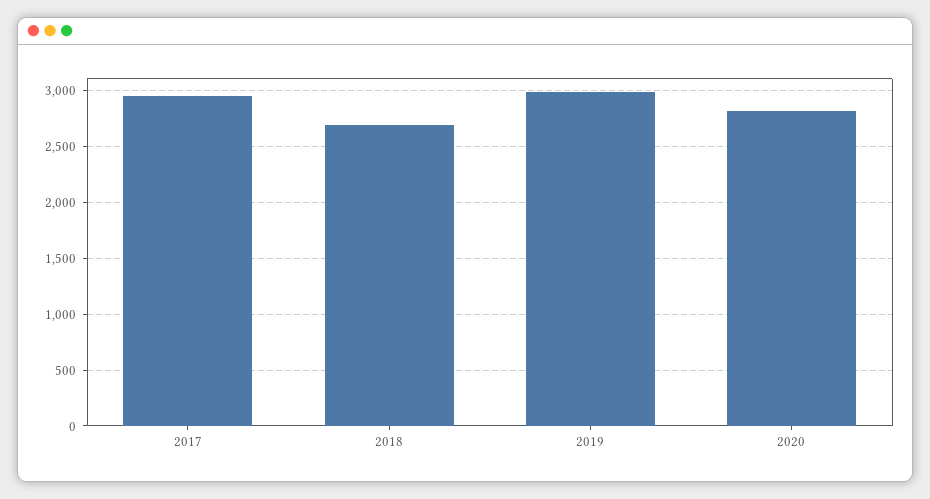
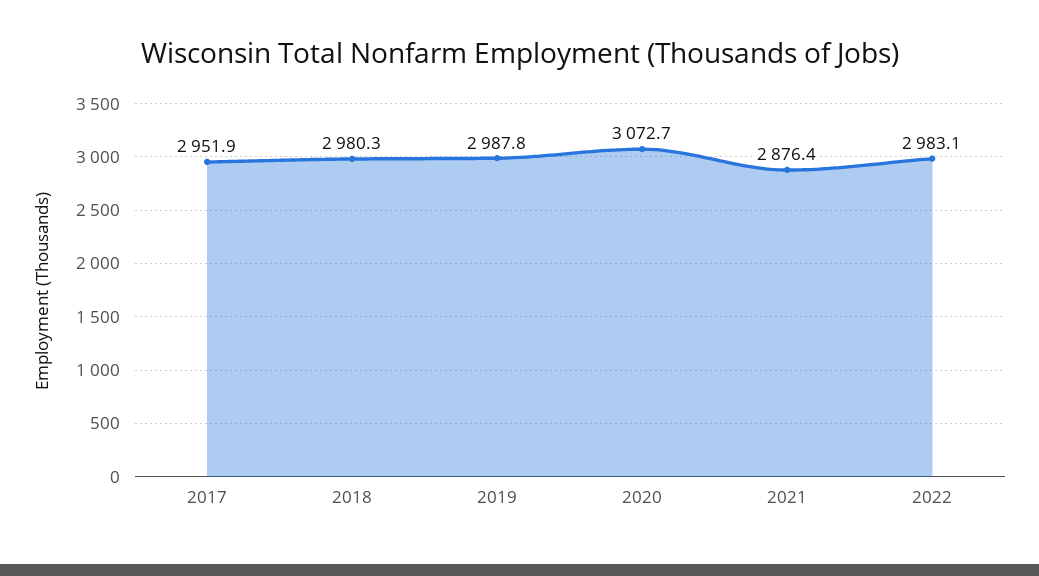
2018: 2700 -> 2980.3
2020: 2800 -> 3072.7
2021: none -> 2876.4
2022: none -> 2983.1

